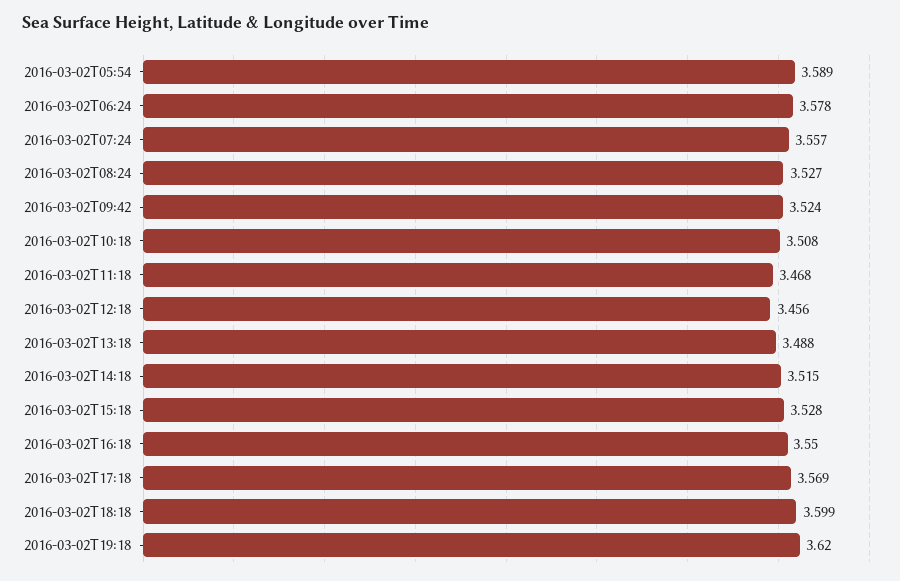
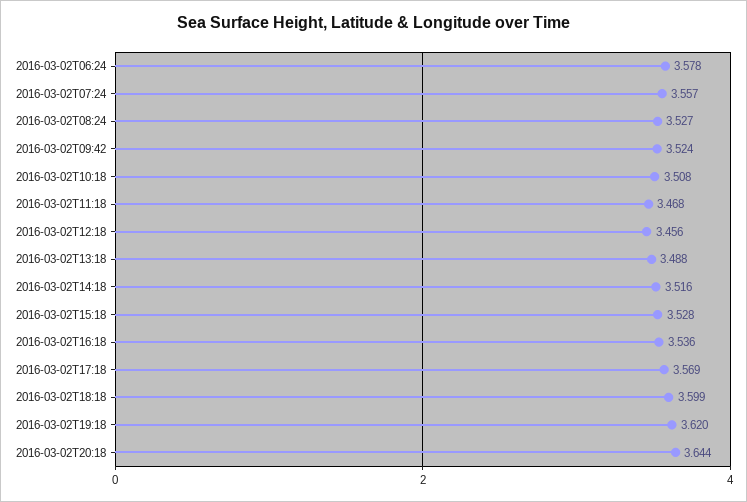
2016-03-02T05:54: 3.589 -> none
2016-03-02T14:18: 3.515 -> 3.516
2016-03-02T16:18: 3.55 -> 3.536
2016-03-02T20:18: none -> 3.644

